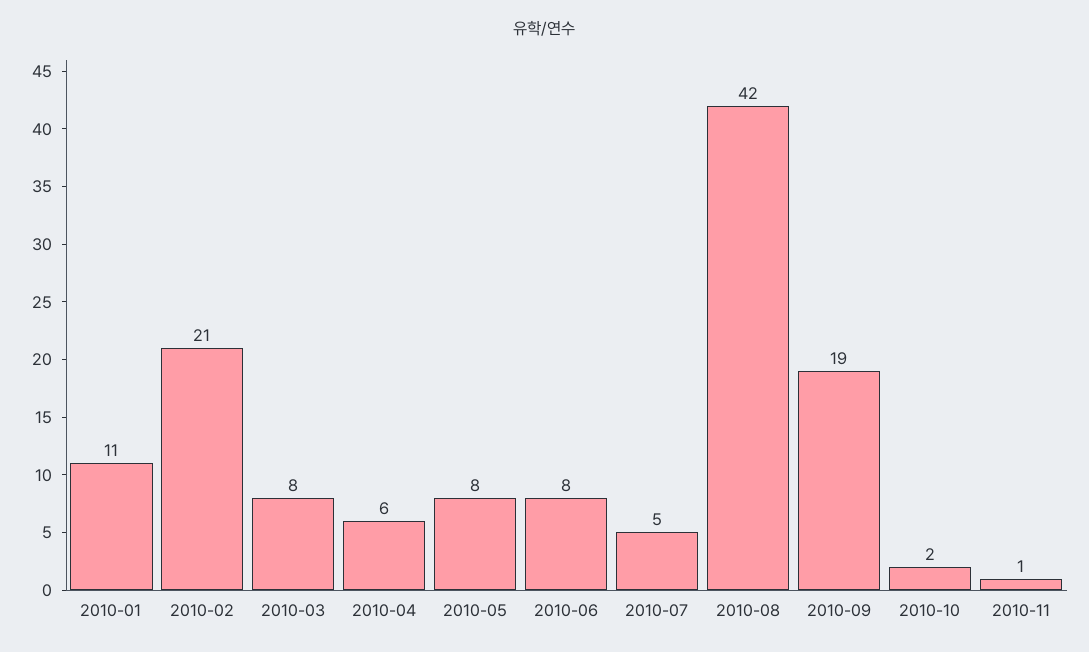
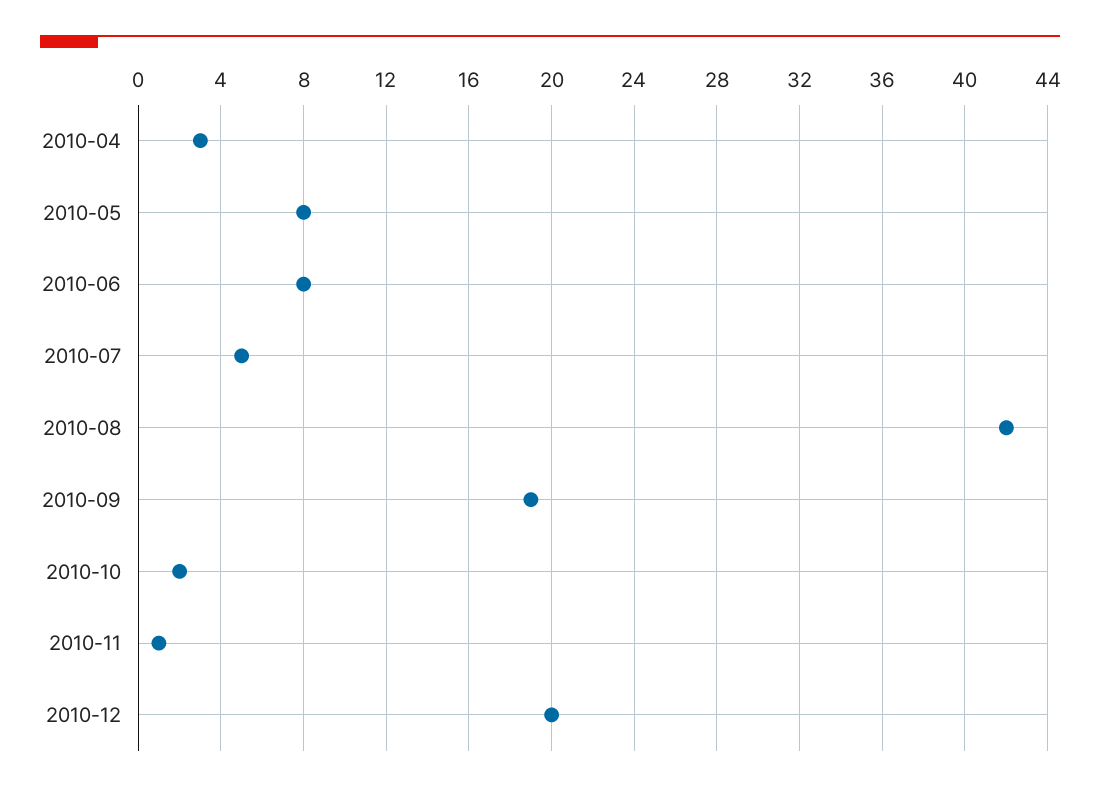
2010-01: 11 -> none
2010-02: 21 -> none
2010-03: 8 -> none
2010-04: 6 -> 3
2010-12: none -> 20

